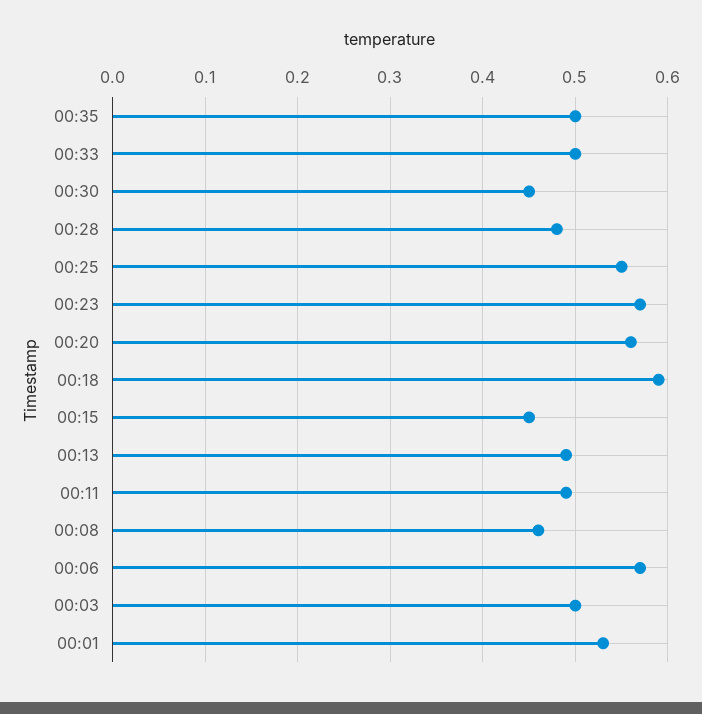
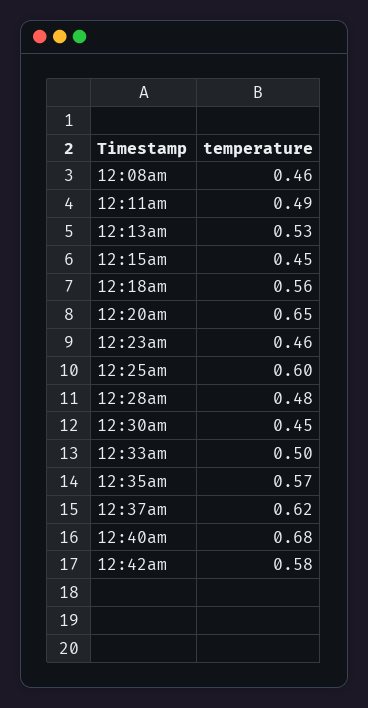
00:35: 0.5 -> 0.57
00:25: 0.55 -> 0.6
00:23: 0.57 -> 0.46
00:20: 0.56 -> 0.65
00:18: 0.59 -> 0.56
00:13: 0.49 -> 0.53
00:06: 0.57 -> none
00:03: 0.5 -> none
00:01: 0.53 -> none
12:37am: none -> 0.62
12:40am: none -> 0.68
12:42am: none -> 0.58

